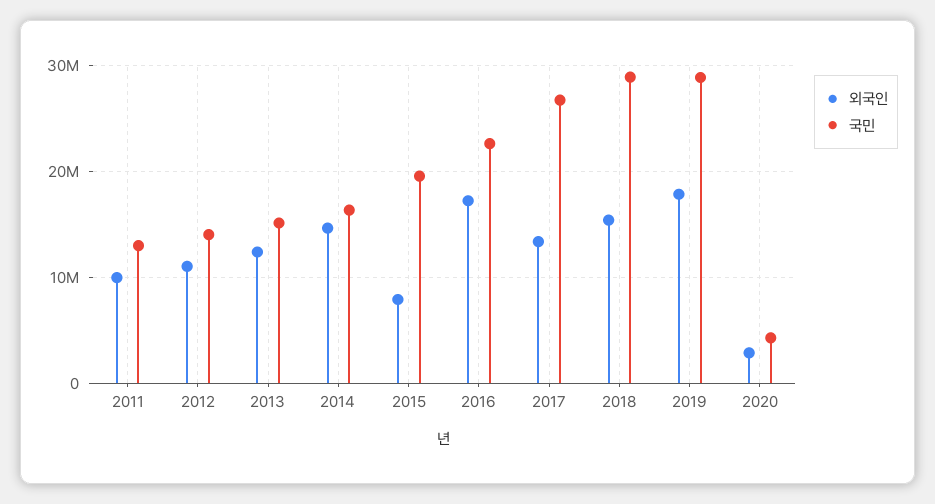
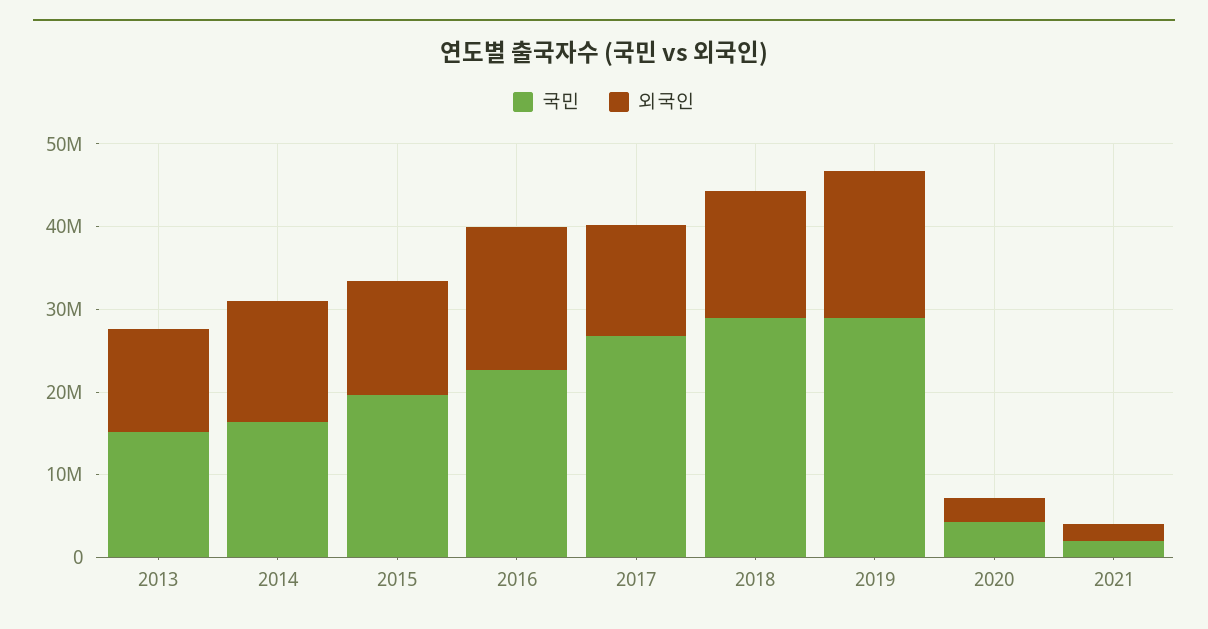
외국인, 2011: 10000000 -> none
국민, 2011: 13000000 -> none
외국인, 2012: 11000000 -> none
국민, 2012: 14000000 -> none
외국인, 2015: 8000000 -> 14000000
국민, 2021: none -> 2000000
외국인, 2021: none -> 2000000

